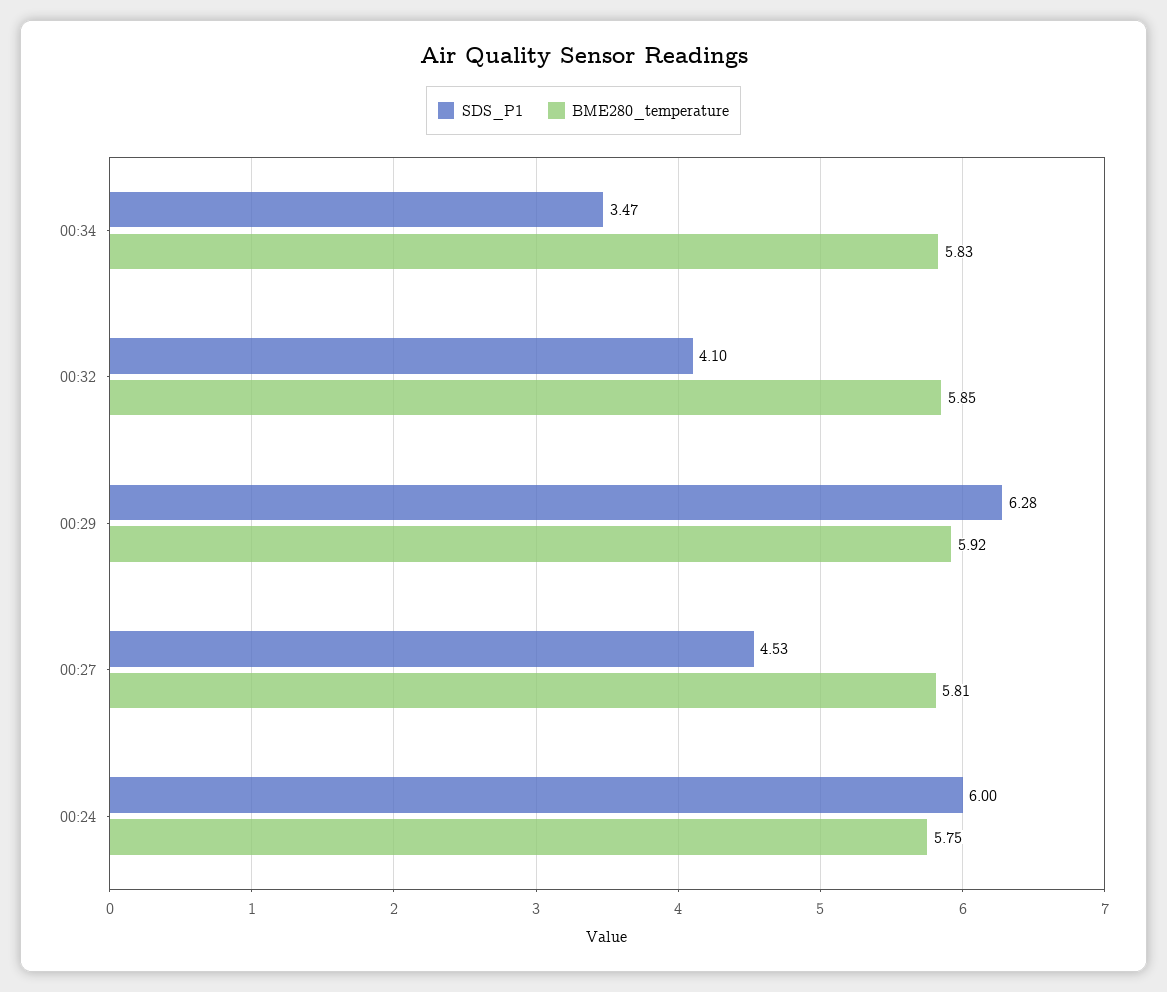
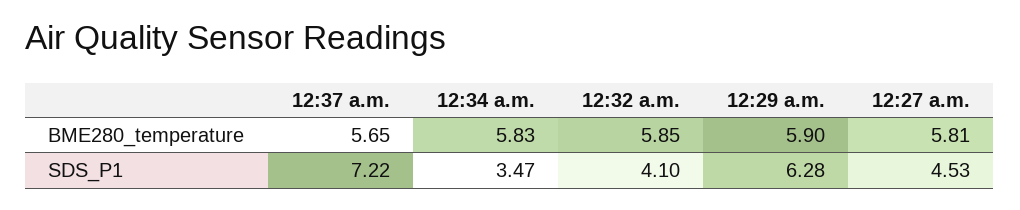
BME280_temperature, 00:29: 5.92 -> 5.9
SDS_P1, 00:24: 6 -> none
BME280_temperature, 00:24: 5.75 -> none
BME280_temperature, 12:37 a.m.: none -> 5.65
SDS_P1, 12:37 a.m.: none -> 7.22

